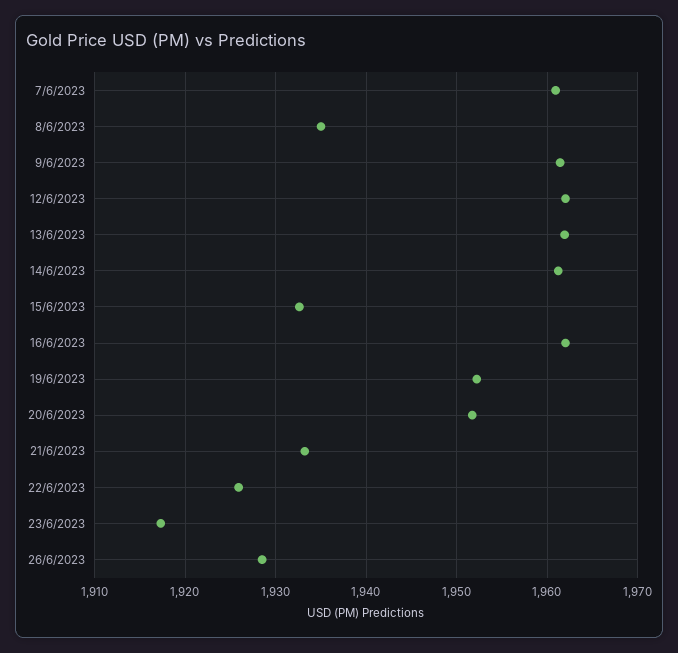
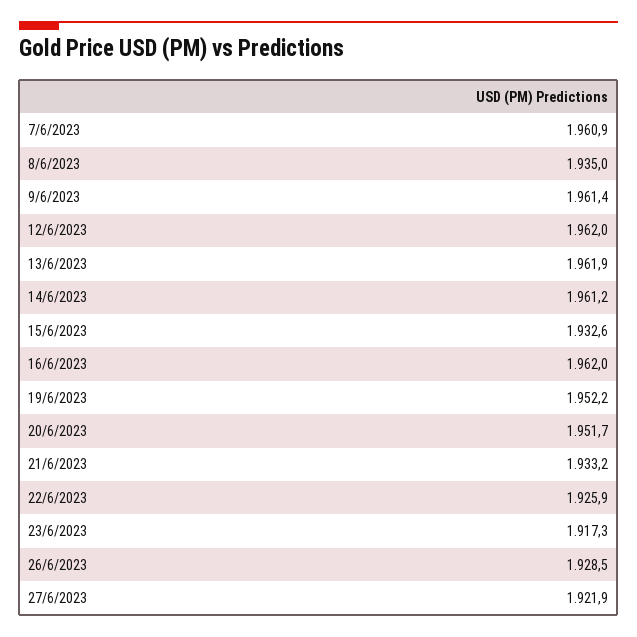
27/6/2023: none -> 1921.9

